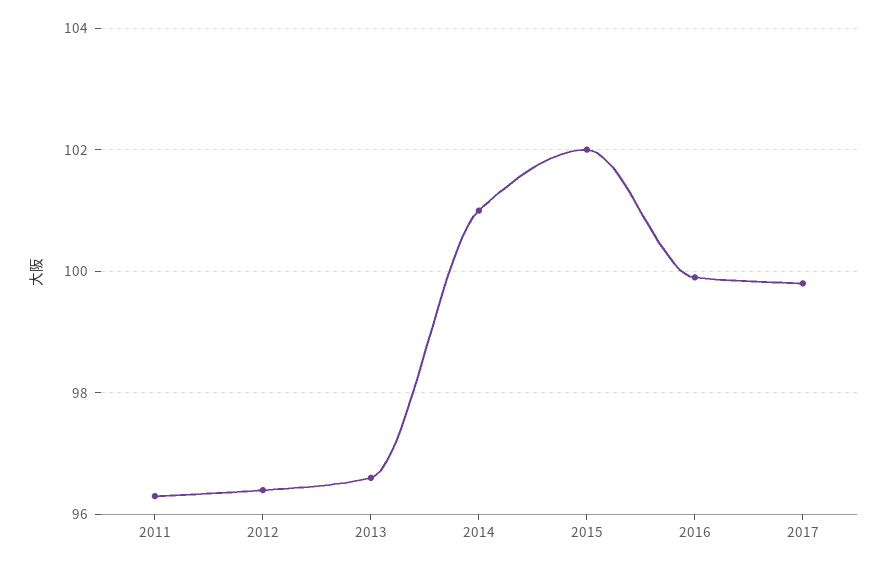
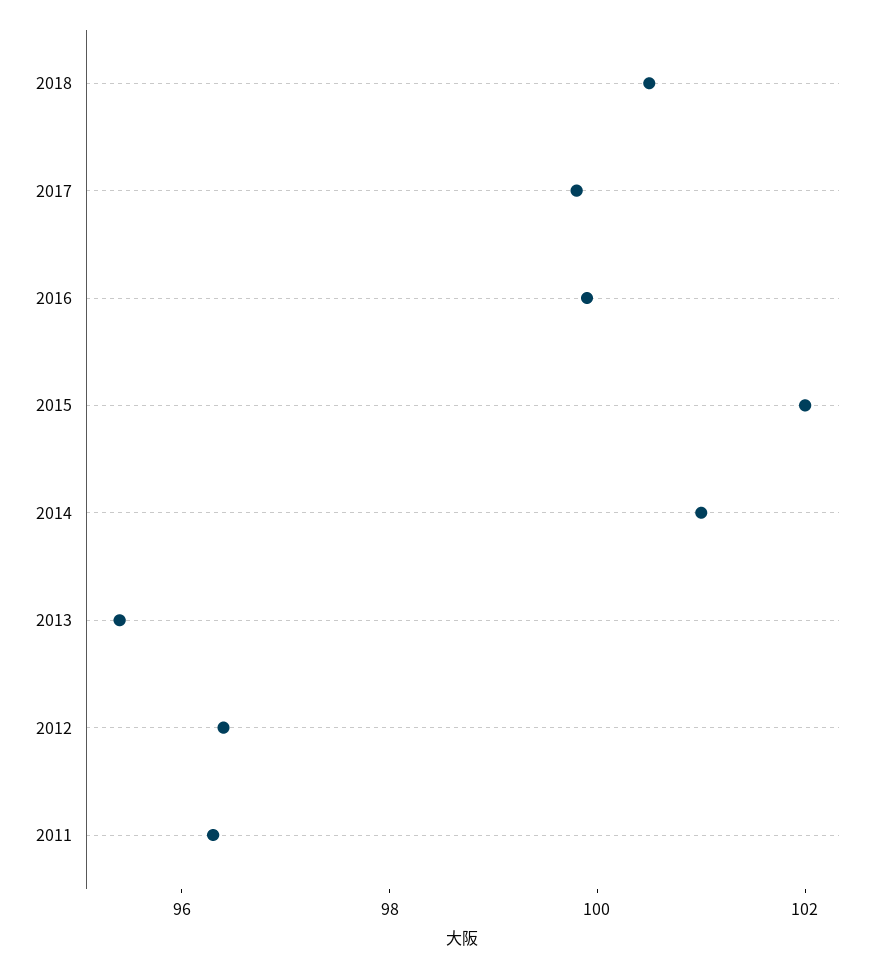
2013: 96.5 -> 95.5
2018: none -> 100.5

